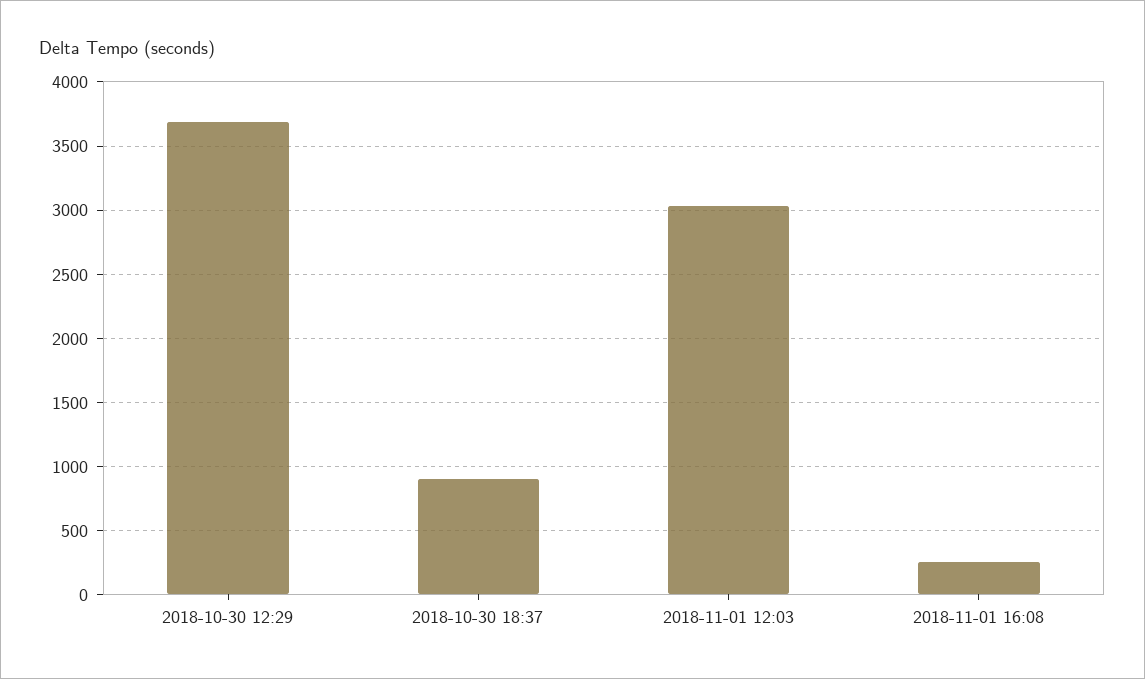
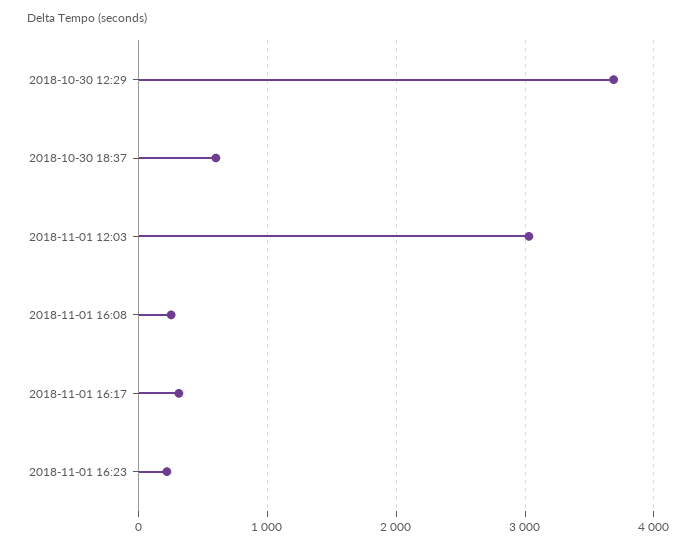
2018-10-30 18:37: 900 -> 600
2018-11-01 16:17: none -> 300
2018-11-01 16:23: none -> 200

